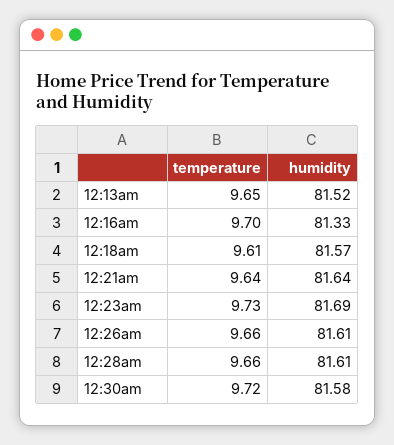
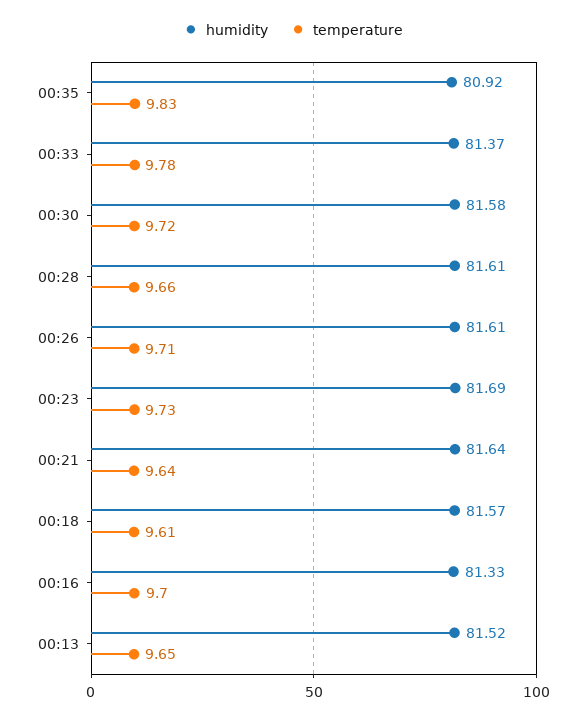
temperature, 12:26am: 9.66 -> 9.71
humidity, 00:35: none -> 80.92
temperature, 00:35: none -> 9.83
humidity, 00:33: none -> 81.37
temperature, 00:33: none -> 9.78

